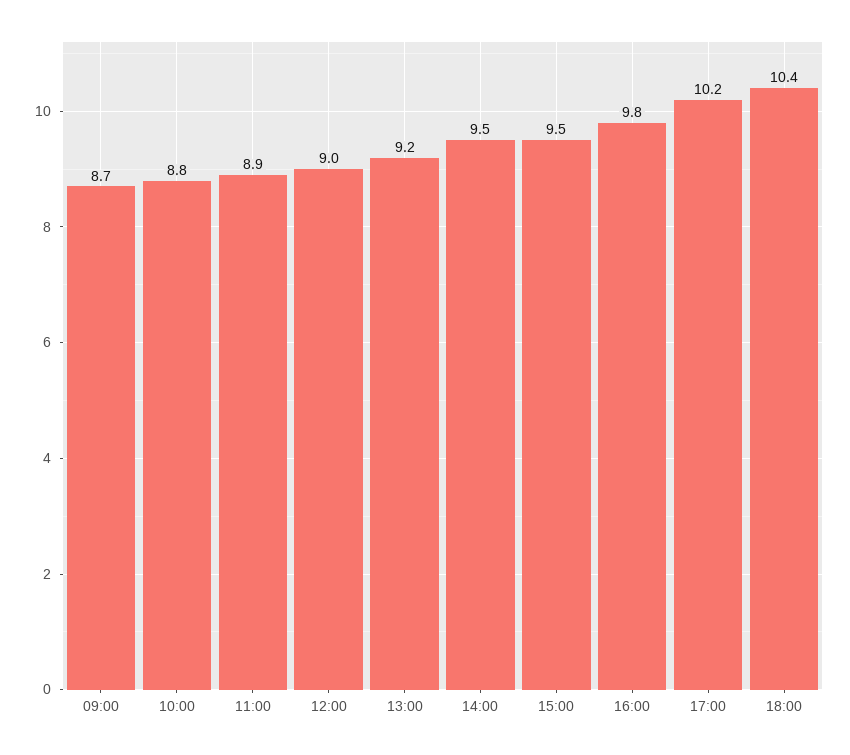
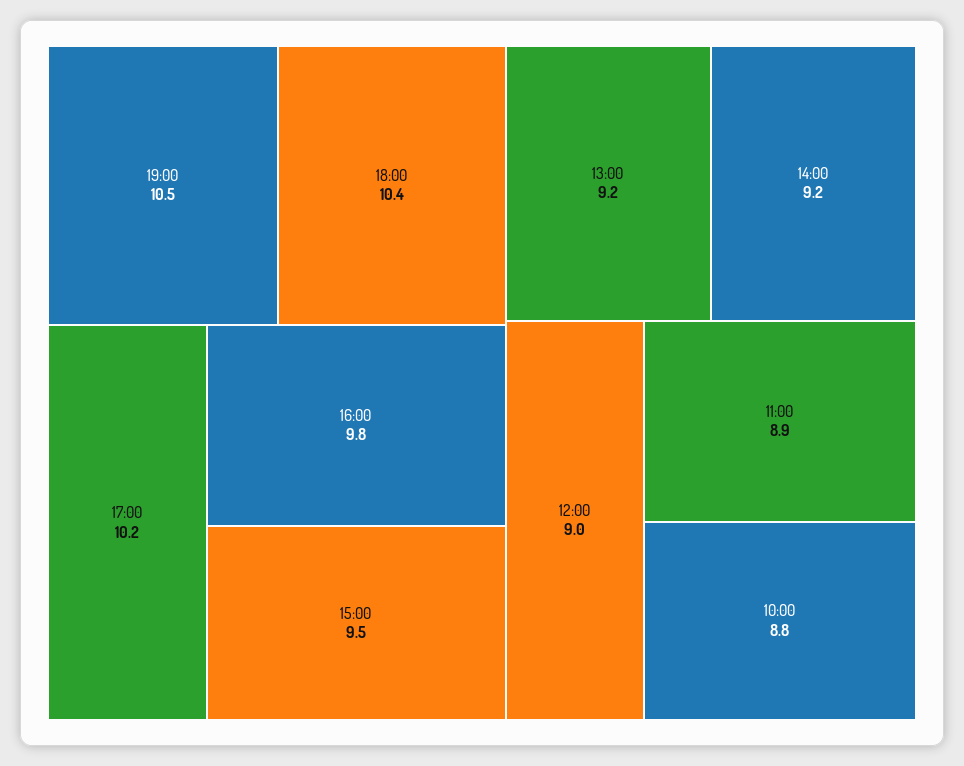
09:00: 8.7 -> none
14:00: 9.5 -> 9.2
19:00: none -> 10.5

